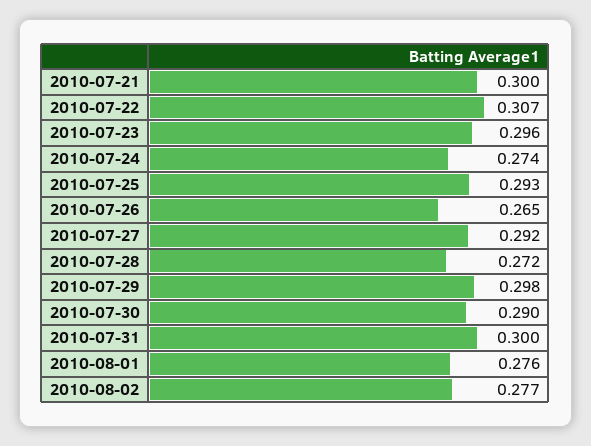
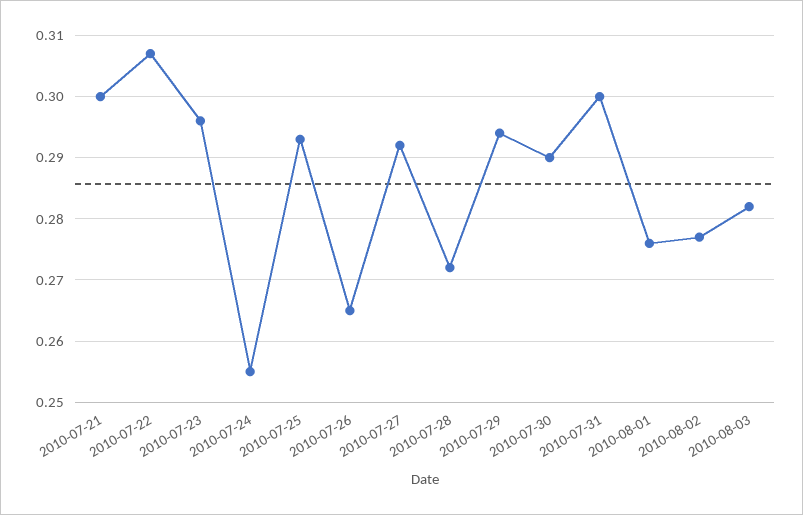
2010-07-24: 0.274 -> 0.255
2010-07-29: 0.298 -> 0.294
2010-08-03: none -> 0.282

